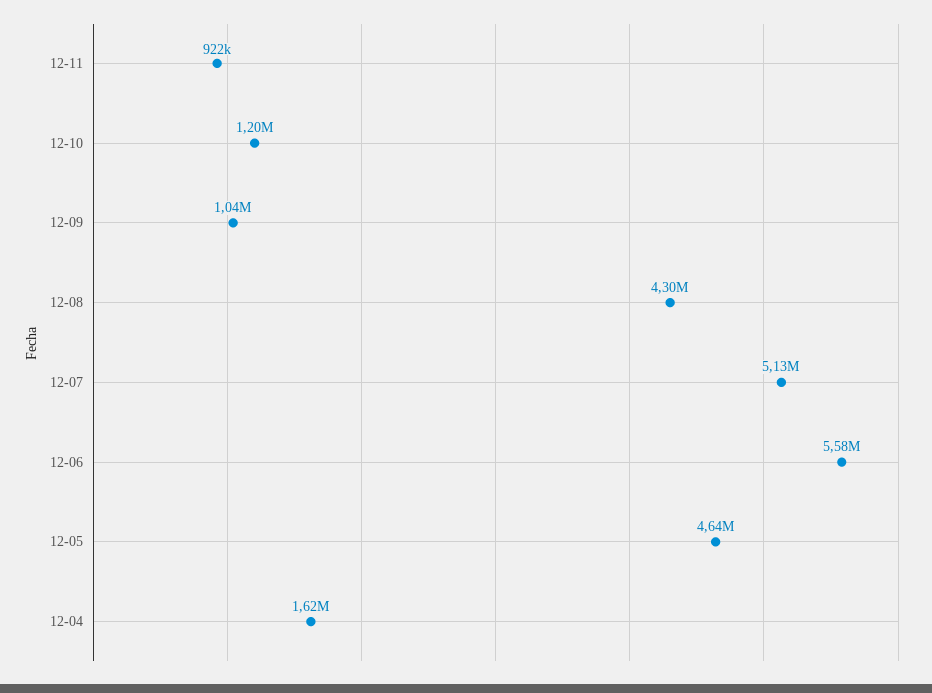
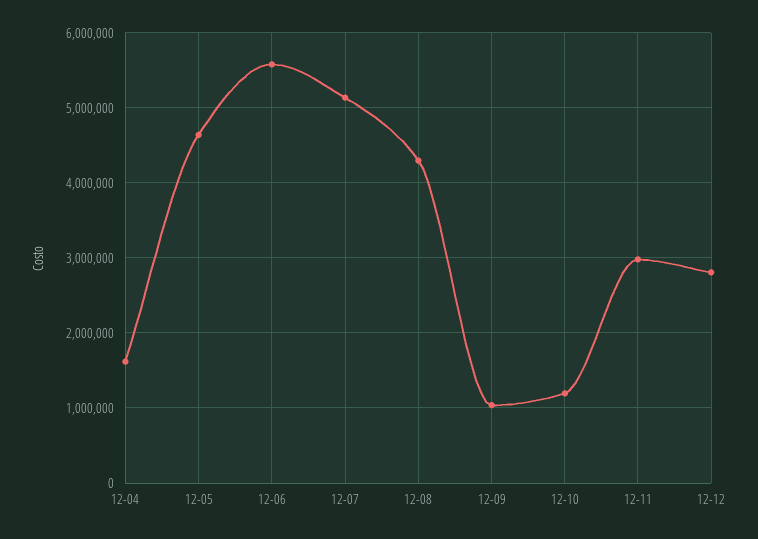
12-11: 922000 -> 3000000
12-12: none -> 2800000

